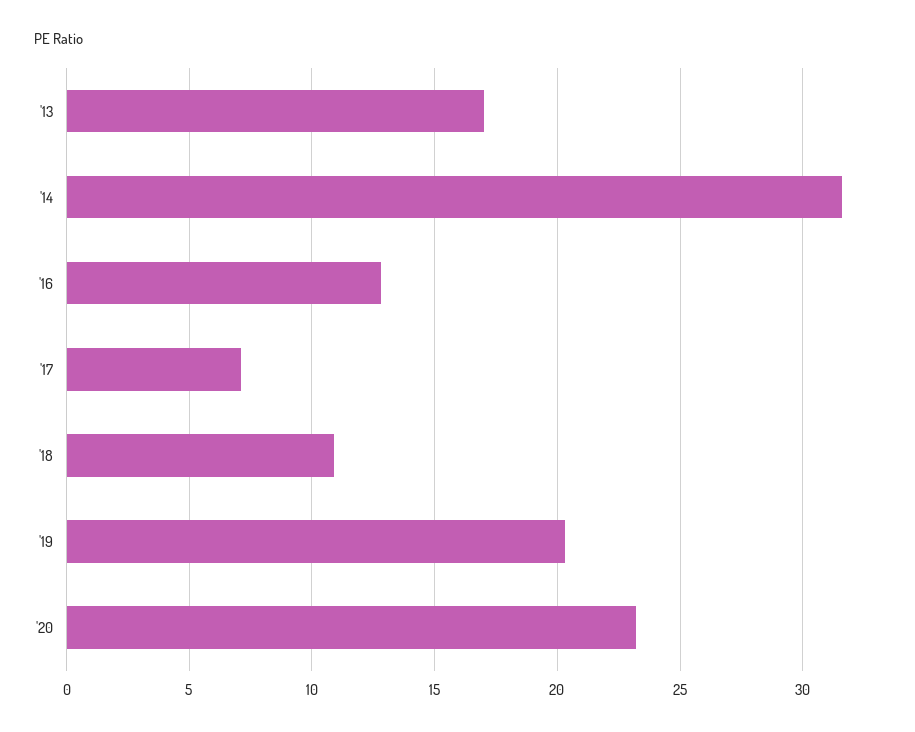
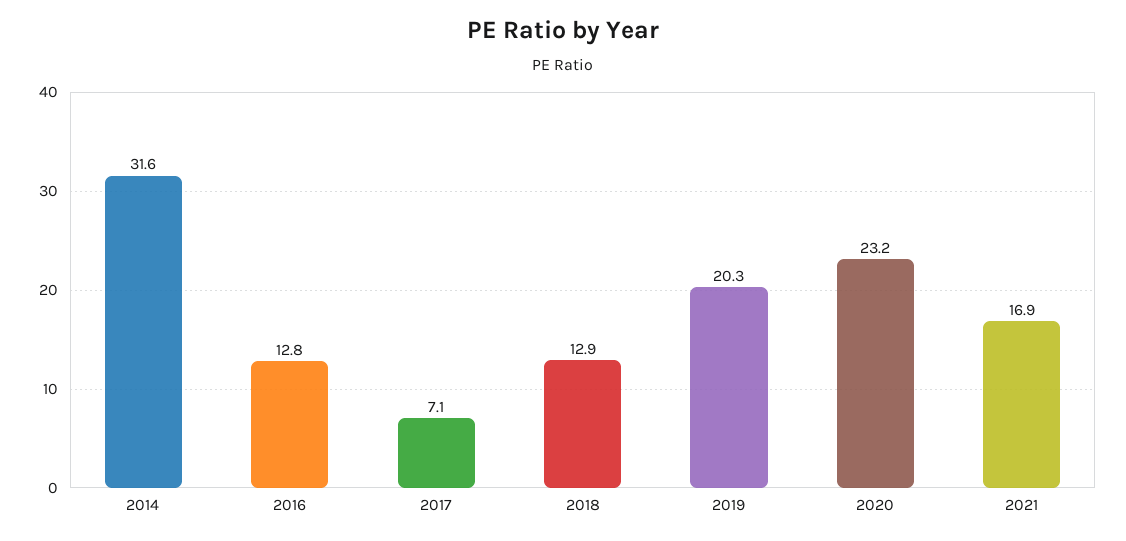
'13: 17 -> none
'18: 11 -> 12.9
2021: none -> 16.9

